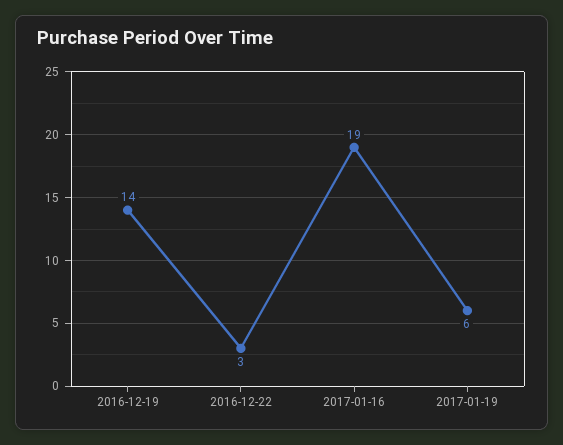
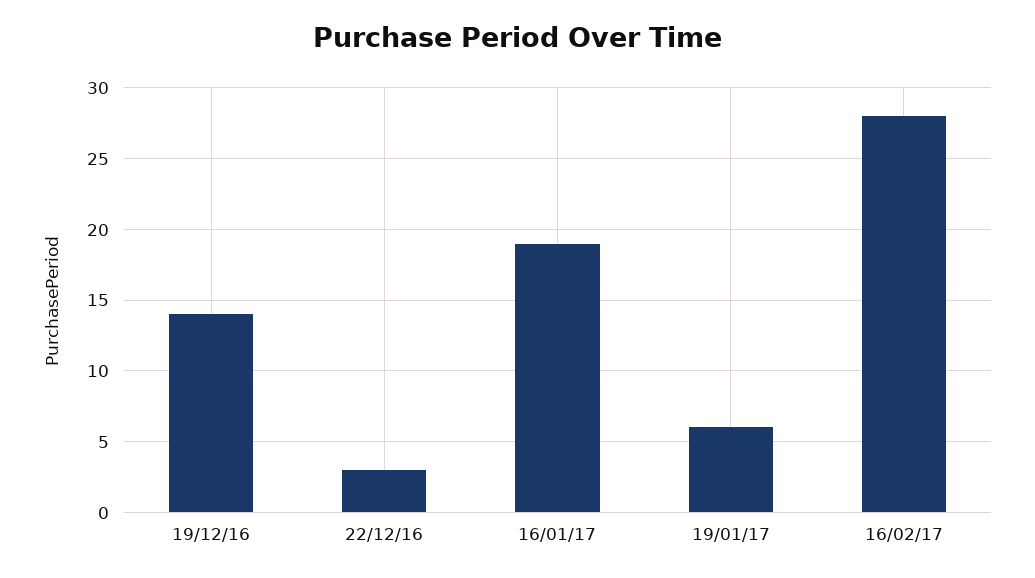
16/02/17: none -> 28

